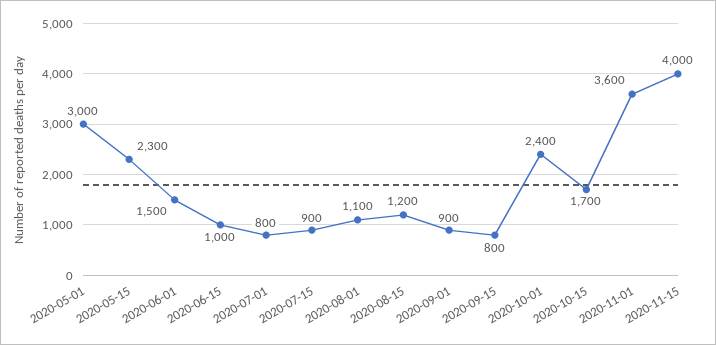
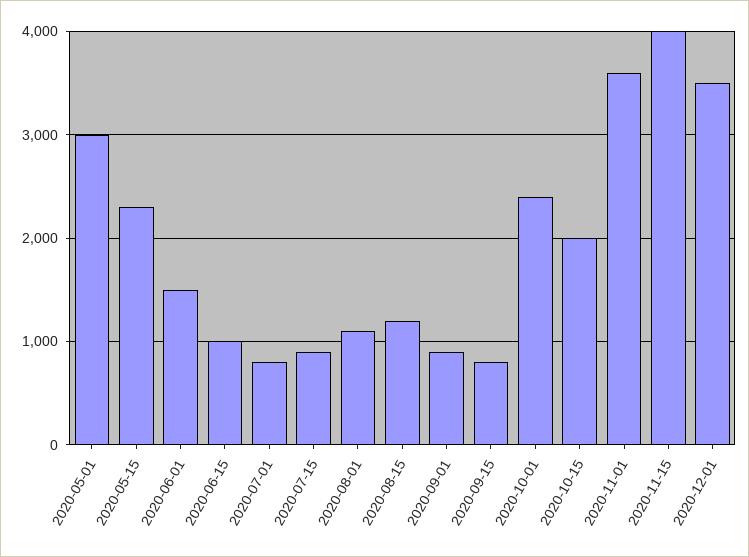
2020-10-15: 1700 -> 2000
2020-12-01: none -> 3500

